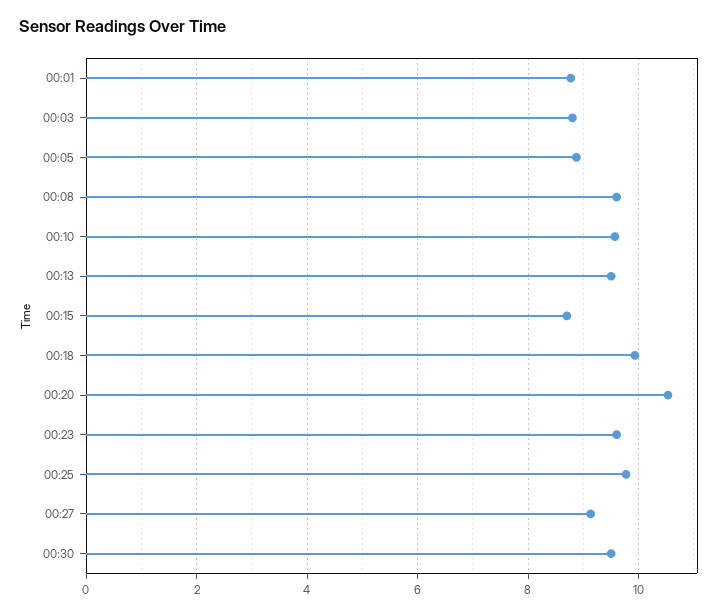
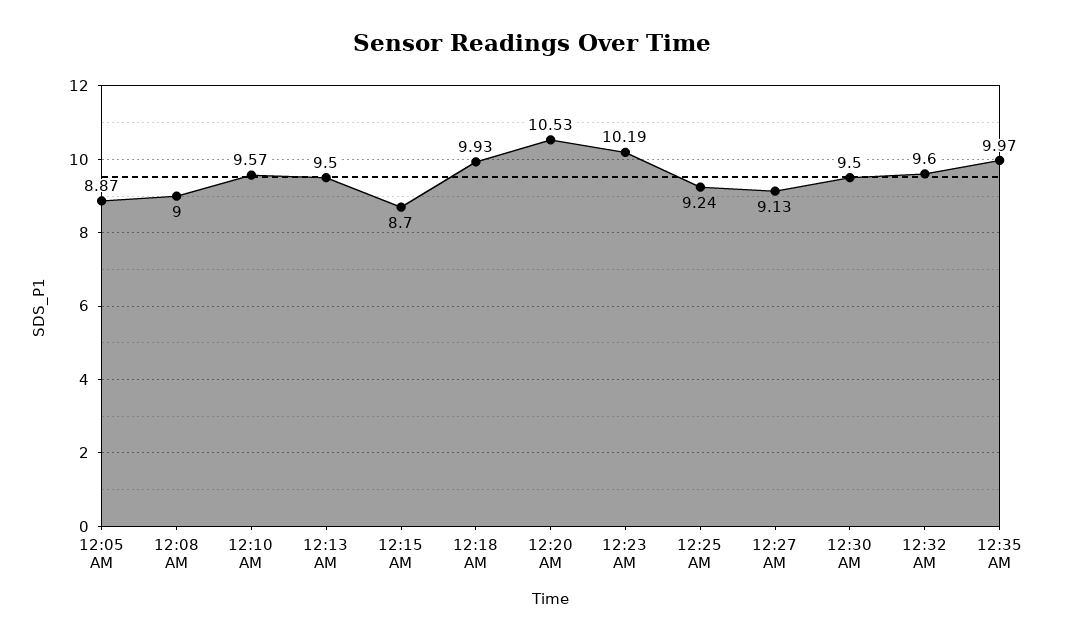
00:01: 8.8 -> none
00:03: 8.8 -> none
00:08: 9.6 -> 9
00:23: 9.6 -> 10.19
00:25: 9.8 -> 9.24
12:32 AM: none -> 9.6
12:35 AM: none -> 9.97

